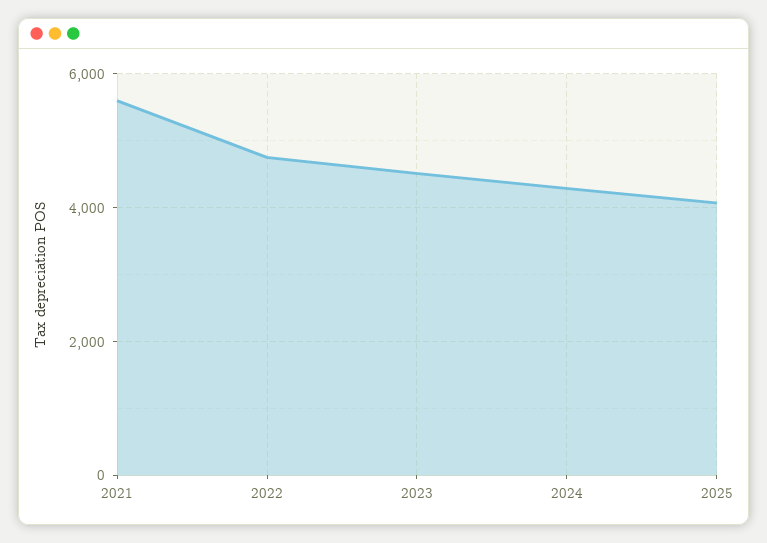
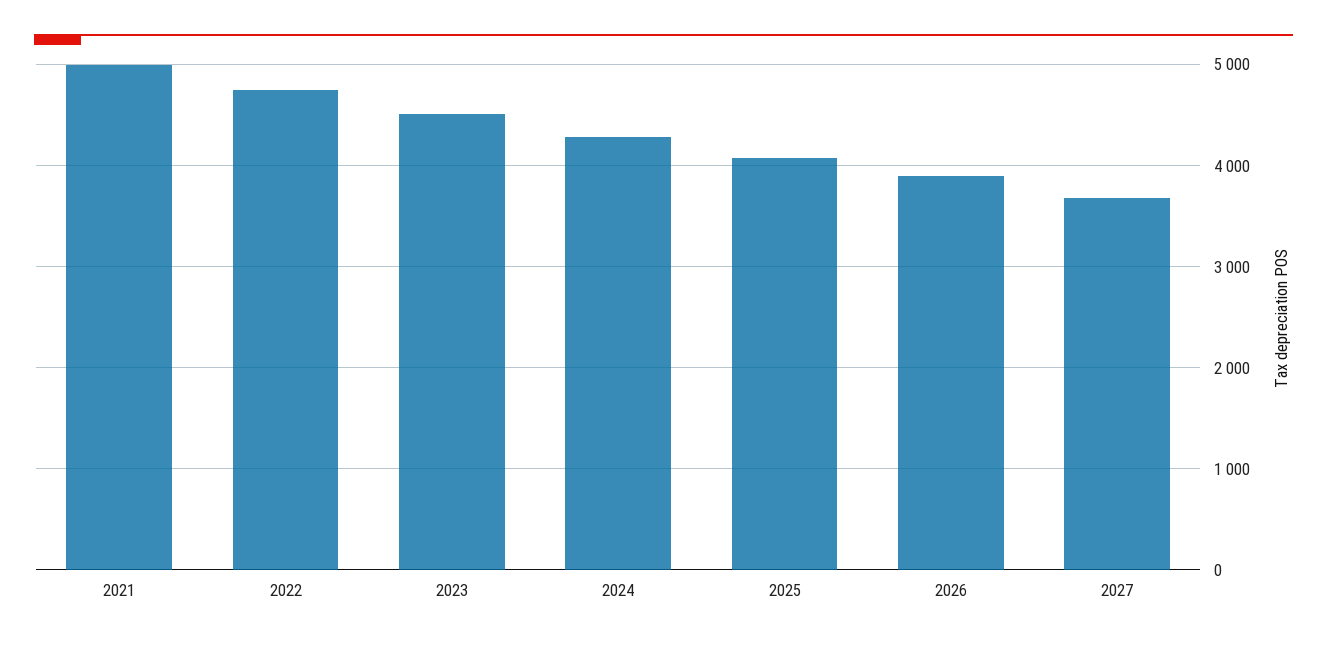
2021: 5600 -> 5000
2026: none -> 3900
2027: none -> 3700

